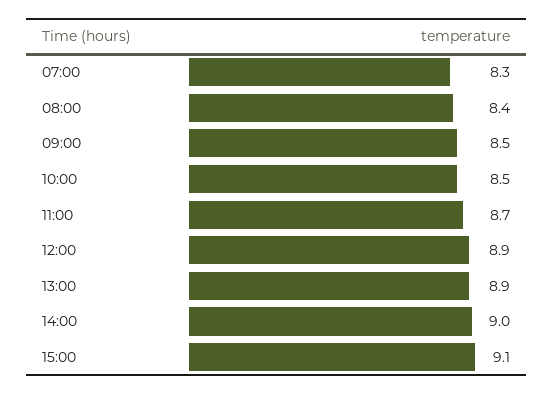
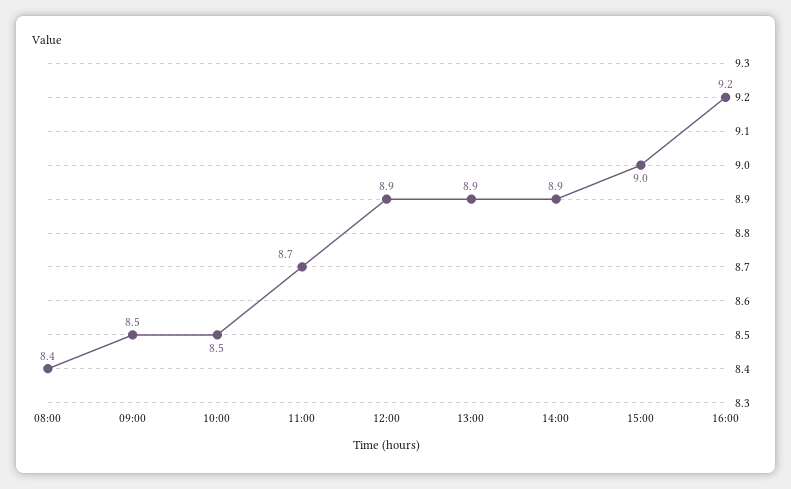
07:00: 8.3 -> none
14:00: 9 -> 8.9
15:00: 9.1 -> 9
16:00: none -> 9.2

